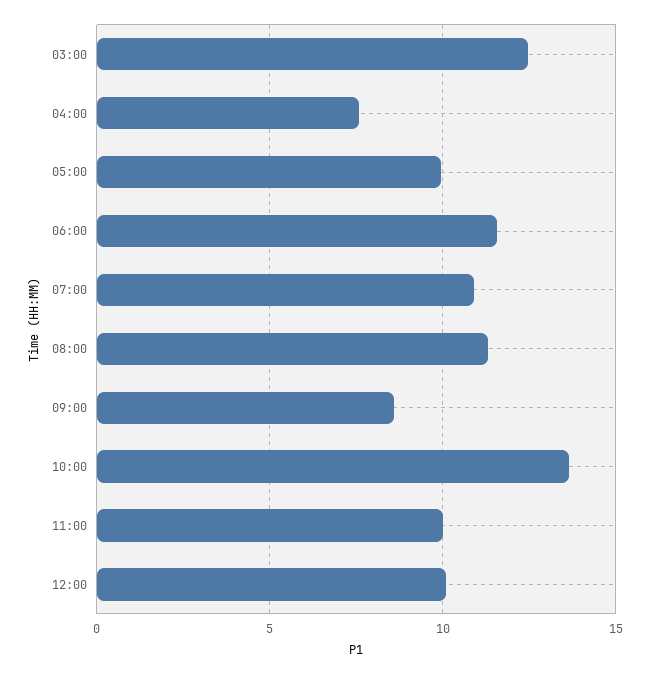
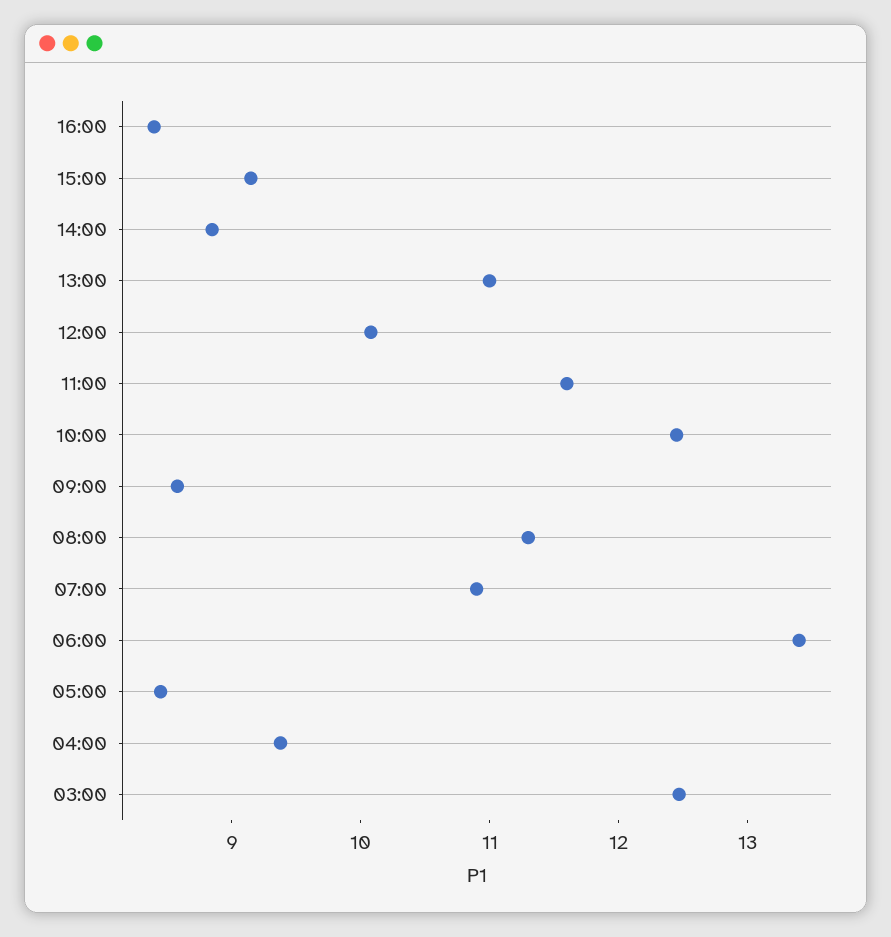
04:00: 7.5 -> 9.4
05:00: 10 -> 8.4
06:00: 11.5 -> 13.4
10:00: 13.5 -> 12.4
11:00: 10 -> 11.6
16:00: none -> 8.4
15:00: none -> 9.2
14:00: none -> 8.8
13:00: none -> 11

